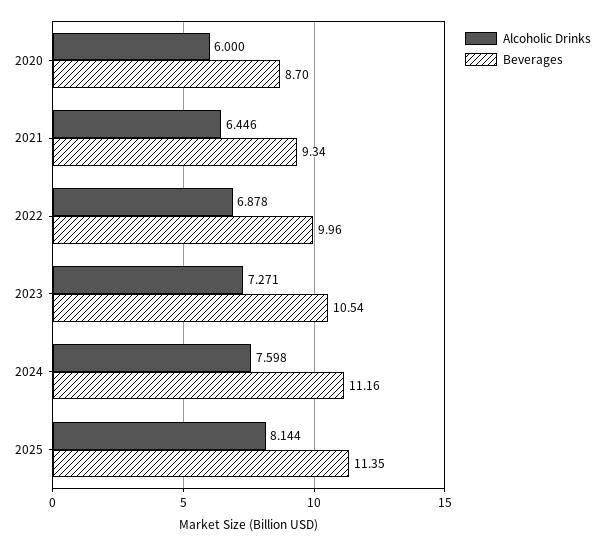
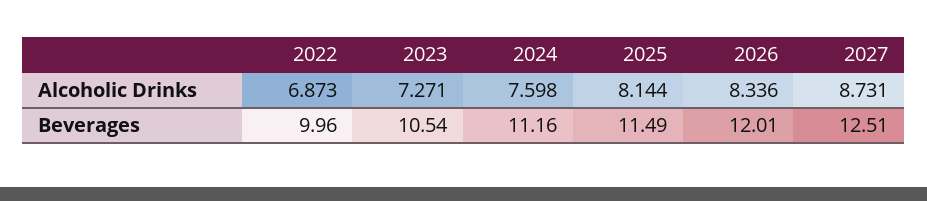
Alcoholic Drinks, 2020: 6 -> none
Beverages, 2020: 8.7 -> none
Alcoholic Drinks, 2021: 6.446 -> none
Beverages, 2021: 9.34 -> none
Alcoholic Drinks, 2022: 6.878 -> 6.873
Beverages, 2025: 11.35 -> 11.49
Alcoholic Drinks, 2026: none -> 8.336
Alcoholic Drinks, 2027: none -> 8.731
Beverages, 2026: none -> 12.01
Beverages, 2027: none -> 12.51

